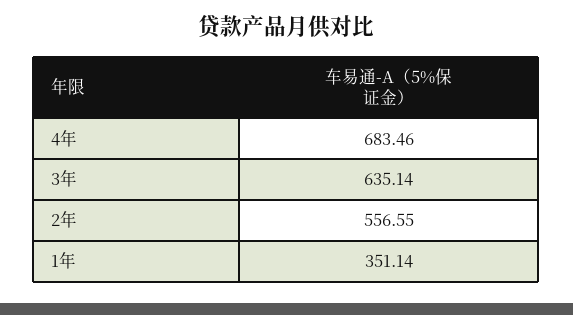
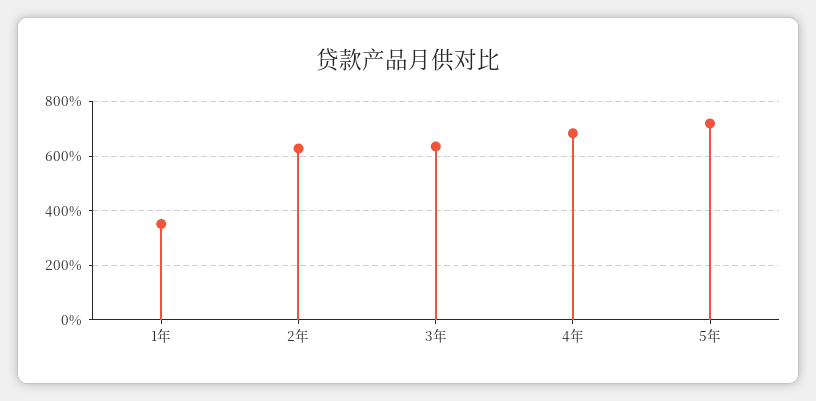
2年: 556.55 -> 625
5年: none -> 725

